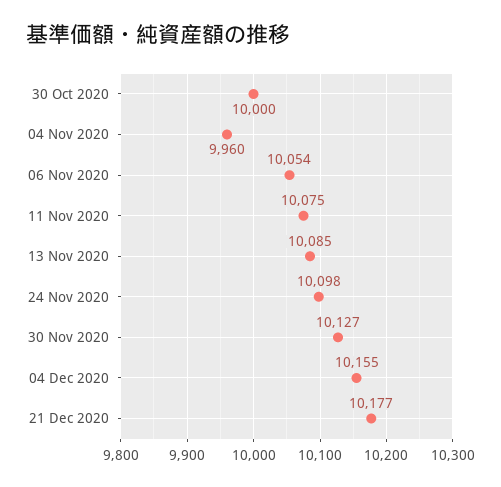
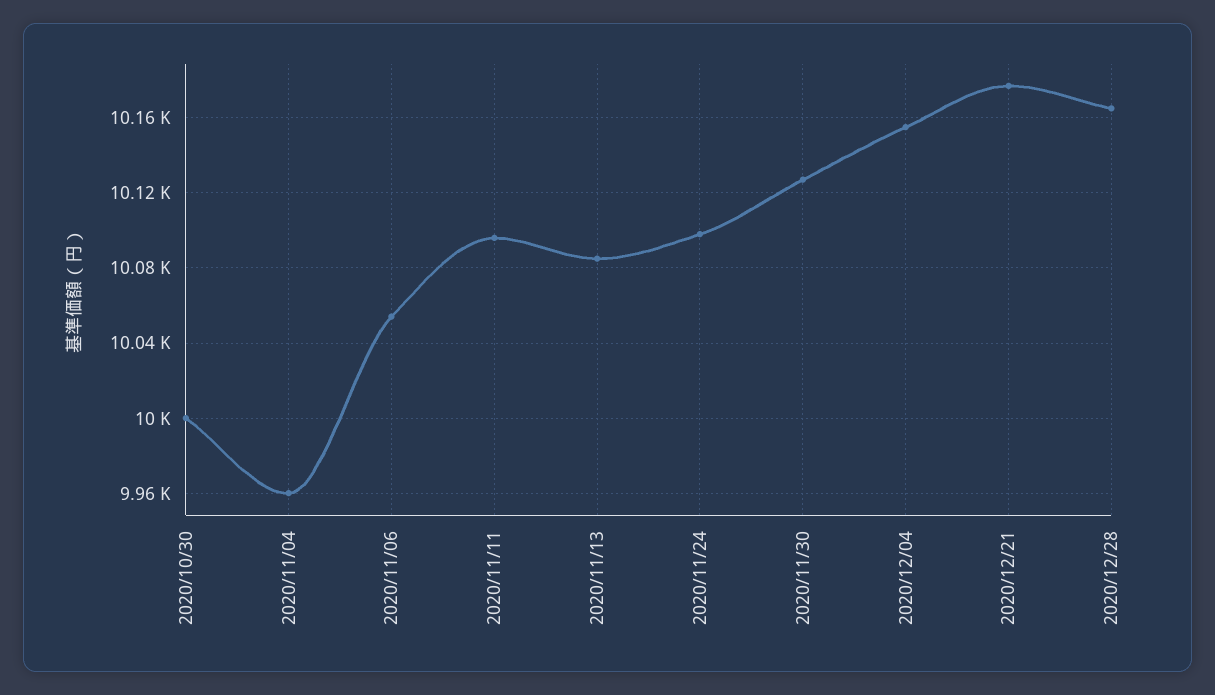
11 Nov 2020: 10075 -> 10095
2020/12/28: none -> 10165

